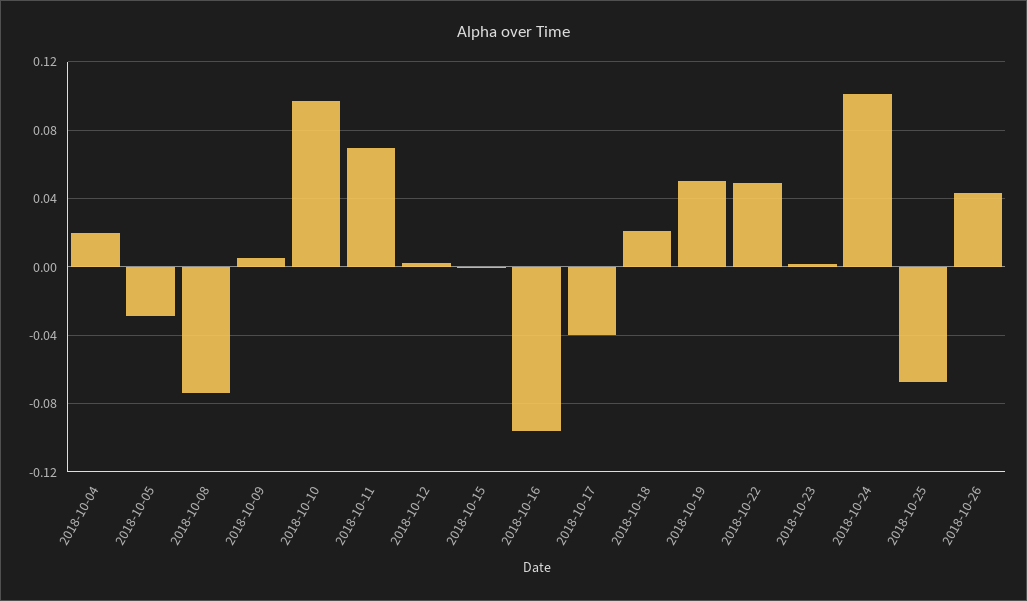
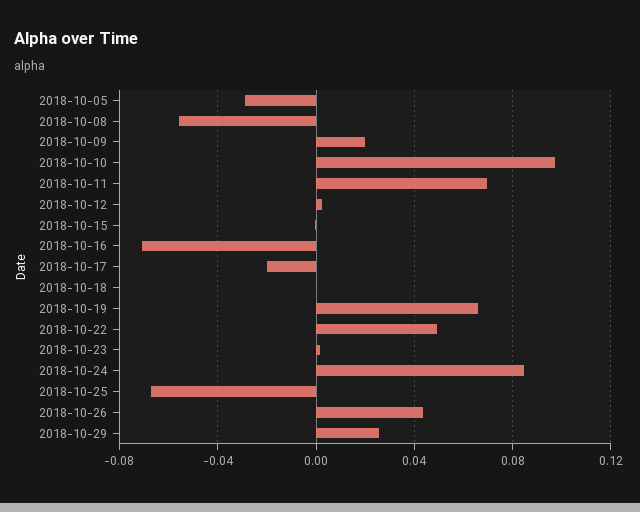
2018-10-04: 0.02 -> none
2018-10-08: -0.075 -> -0.055
2018-10-09: 0.005 -> 0.02
2018-10-16: -0.095 -> -0.07
2018-10-17: -0.04 -> -0.02
2018-10-18: 0.02 -> 0
2018-10-19: 0.05 -> 0.065
2018-10-24: 0.1 -> 0.085
2018-10-29: none -> 0.025

